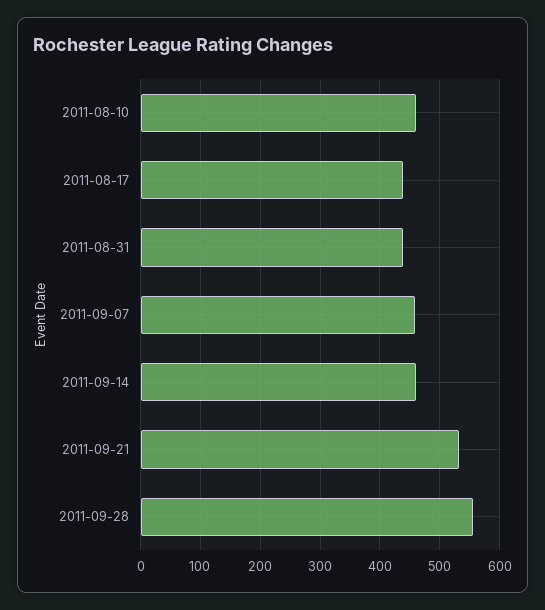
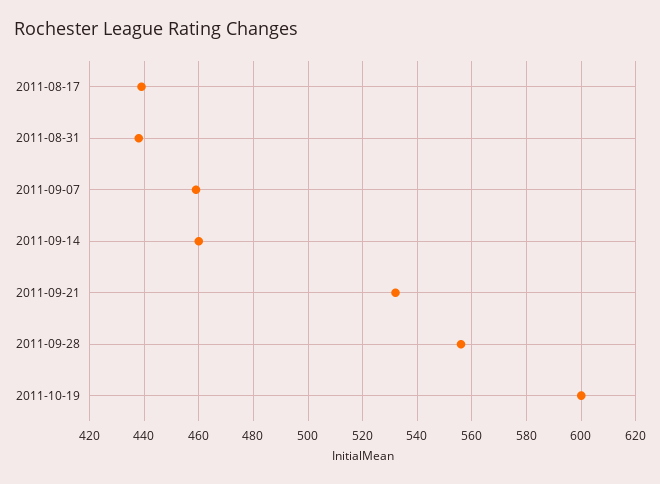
2011-08-10: 460 -> none
2011-10-19: none -> 600

